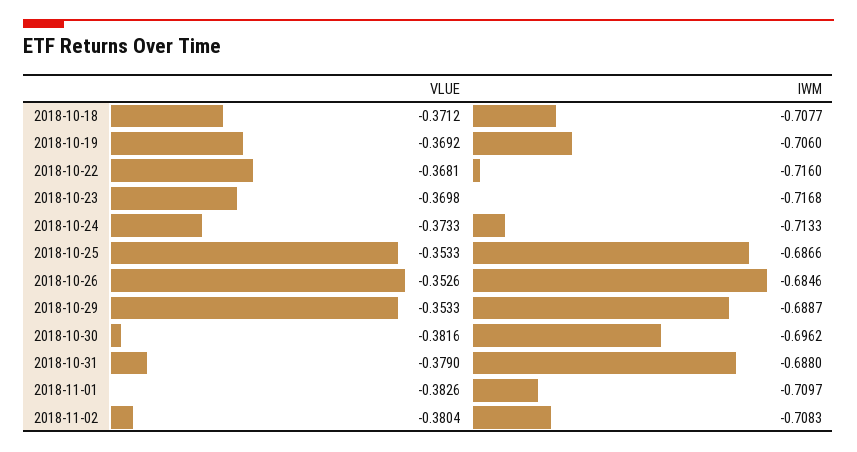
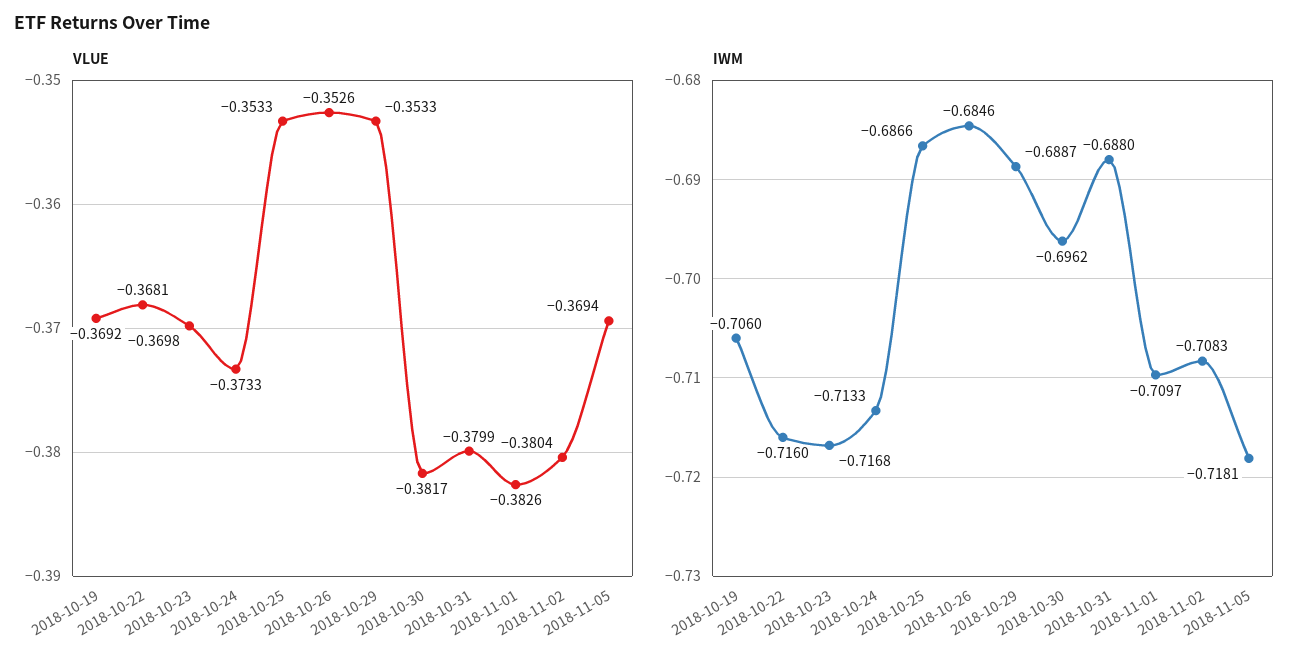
VLUE, 2018-10-18: -0.3712 -> none
IWM, 2018-10-18: -0.7077 -> none
VLUE, 2018-10-30: -0.3816 -> -0.3817
VLUE, 2018-10-31: -0.379 -> -0.3799
VLUE, 2018-11-05: none -> -0.3694
IWM, 2018-11-05: none -> -0.7181

